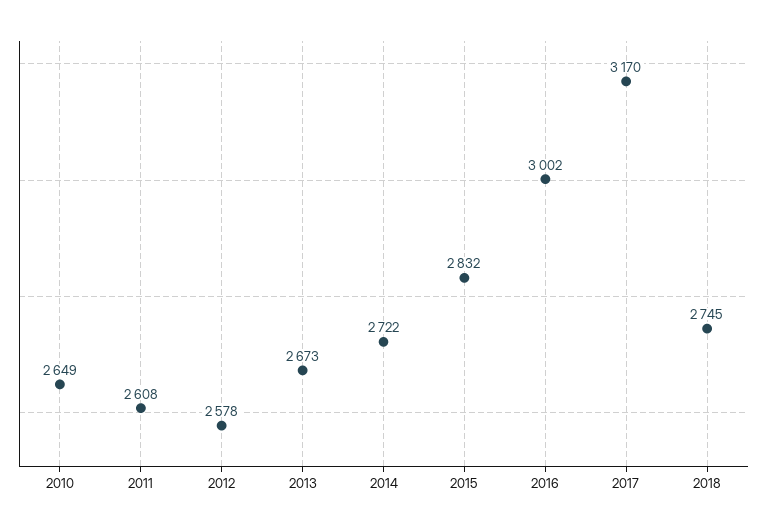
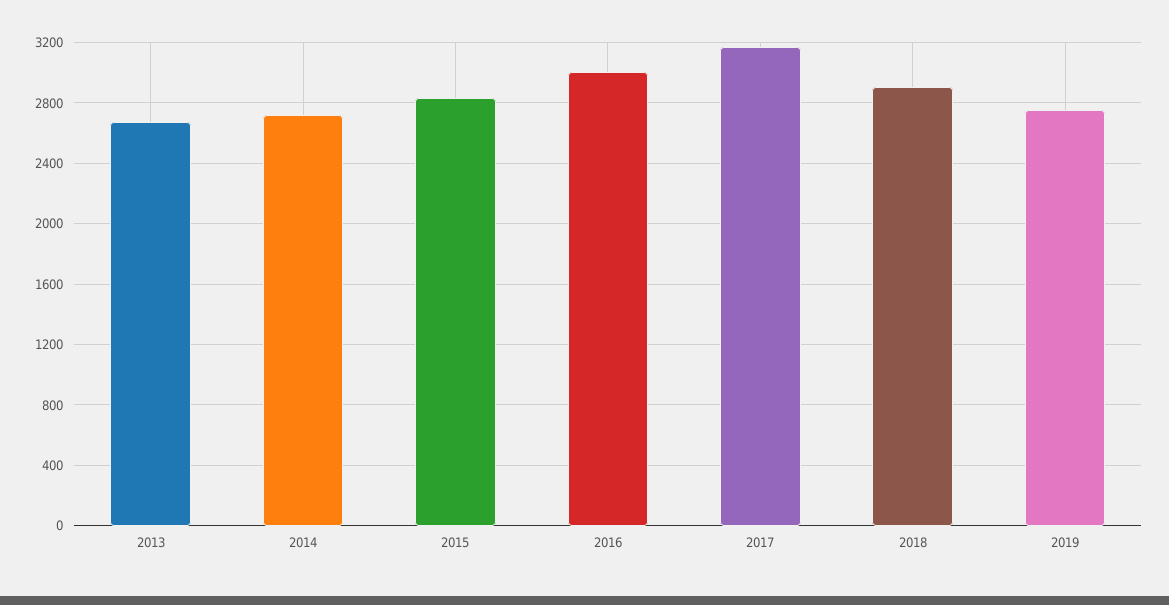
2010: 2649 -> none
2011: 2608 -> none
2012: 2578 -> none
2018: 2745 -> 2900
2019: none -> 2750

